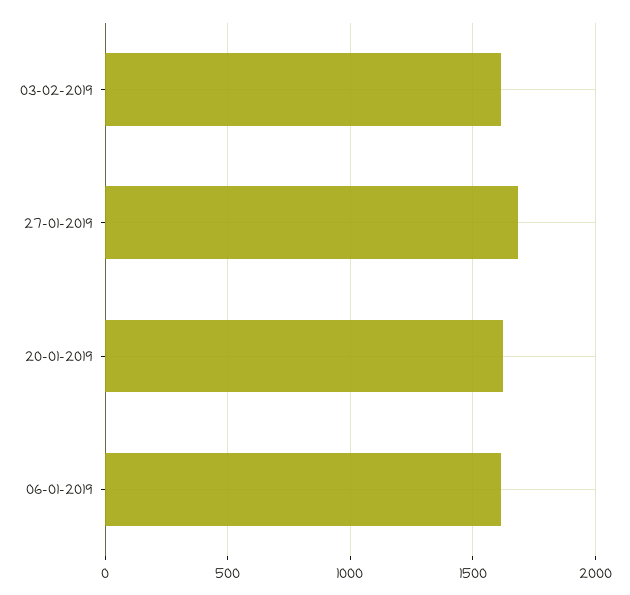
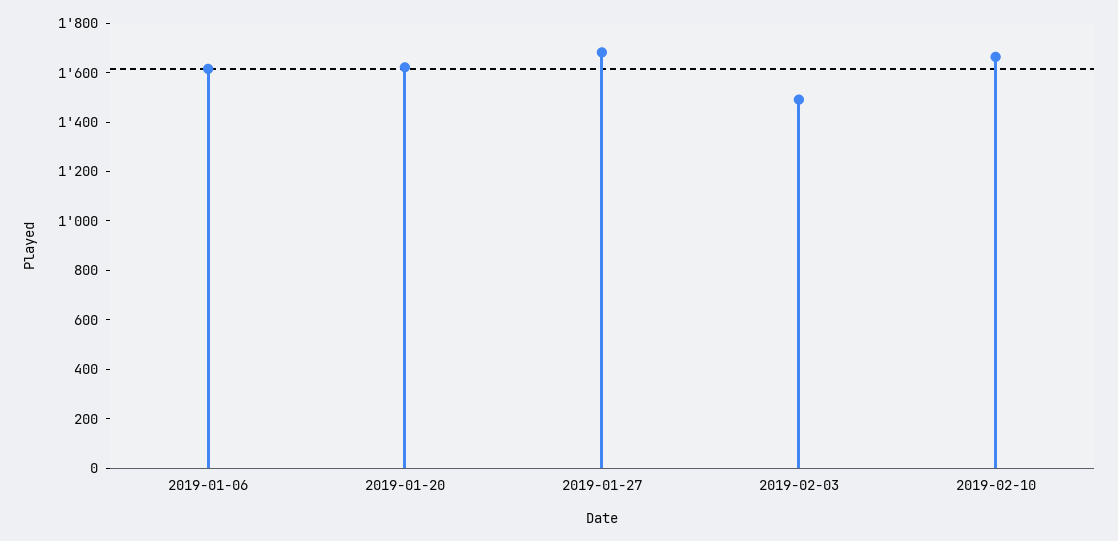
03-02-2019: 1600 -> 1500
2019-02-10: none -> 1650

